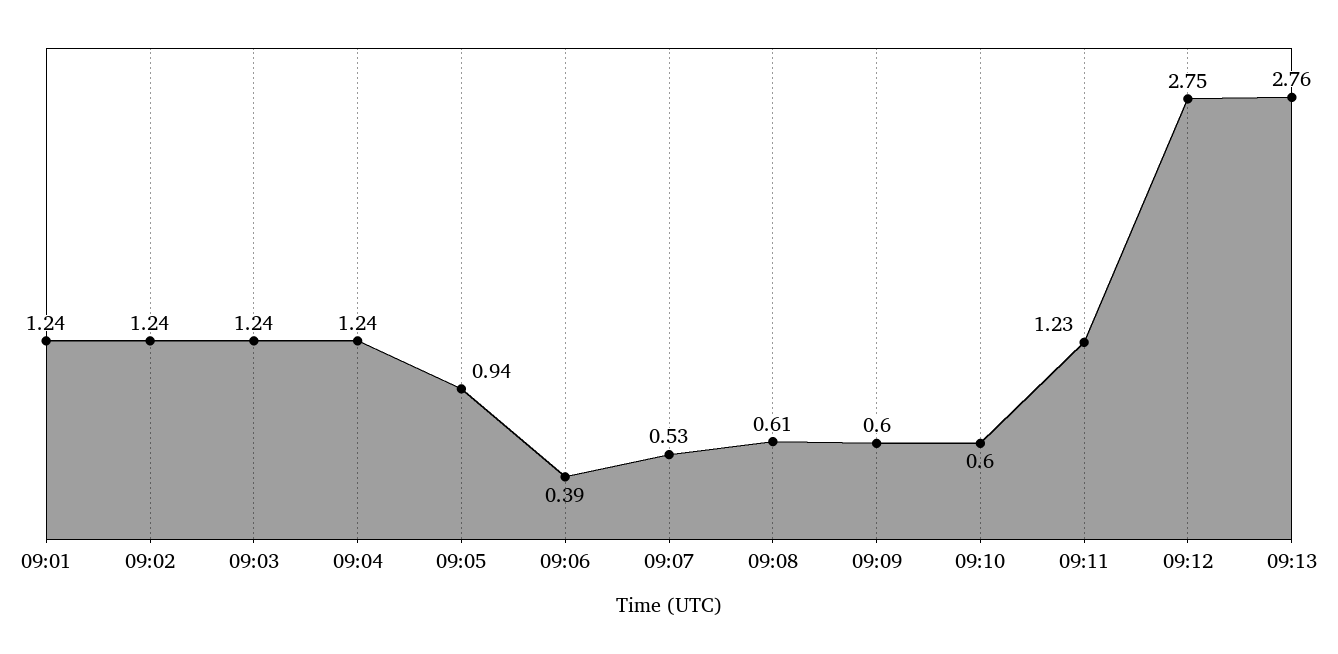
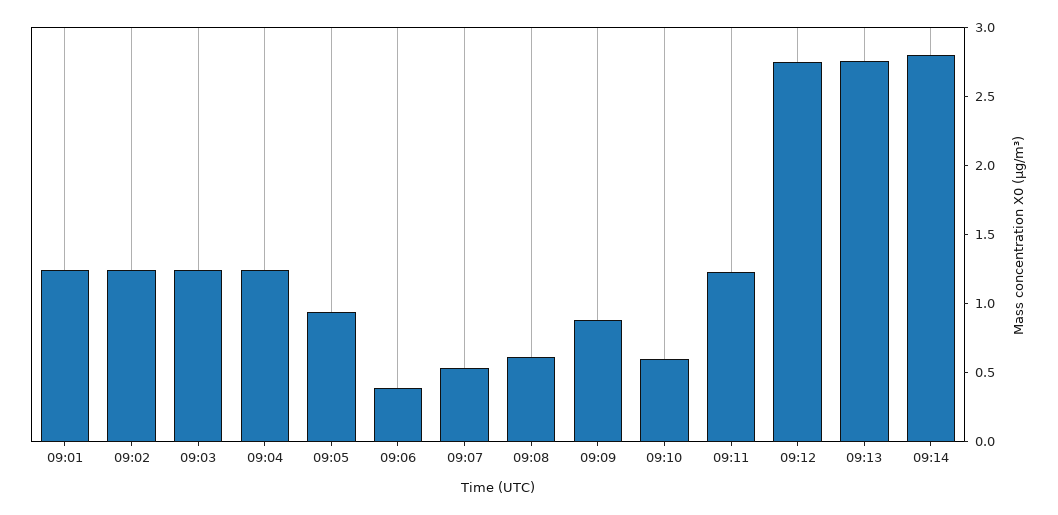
09:09: 0.6 -> 0.9
09:14: none -> 2.8

